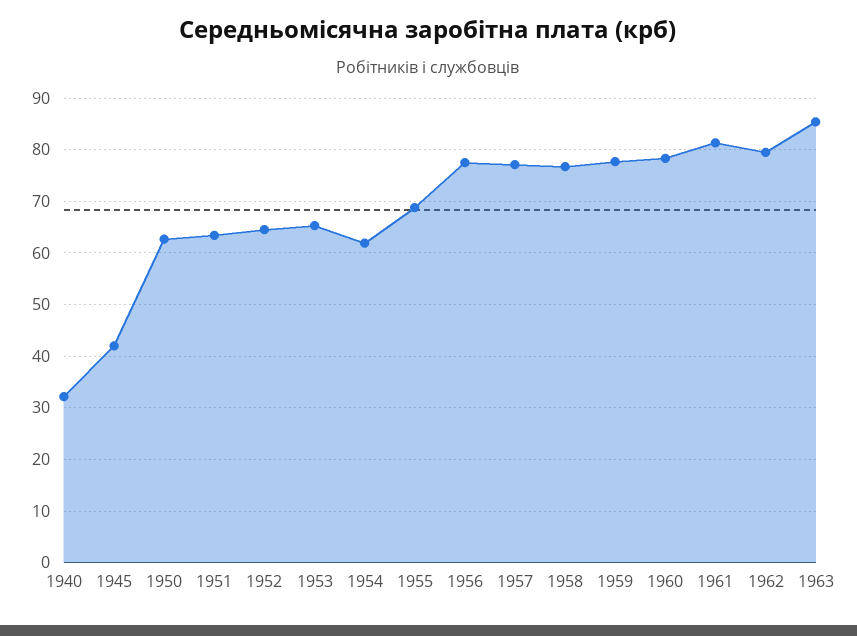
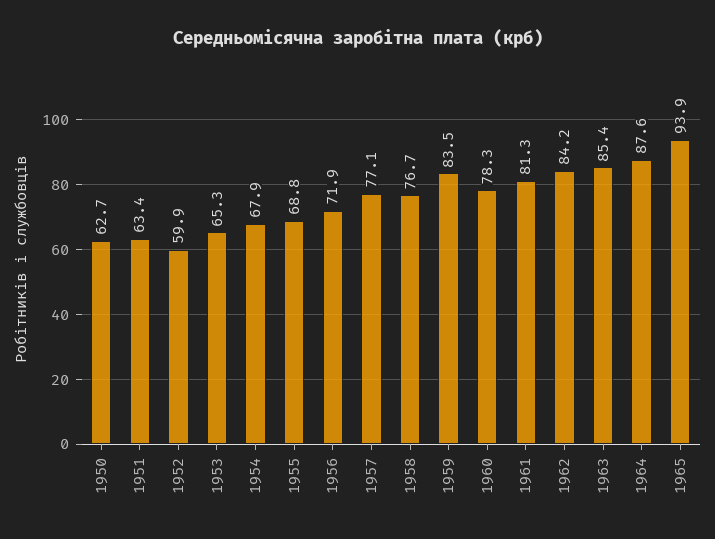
1940: 32 -> none
1945: 42 -> none
1952: 64 -> 59.9
1954: 62 -> 67.9
1956: 78 -> 71.9
1959: 78 -> 83.5
1962: 80 -> 84.2
1964: none -> 87.6
1965: none -> 93.9

